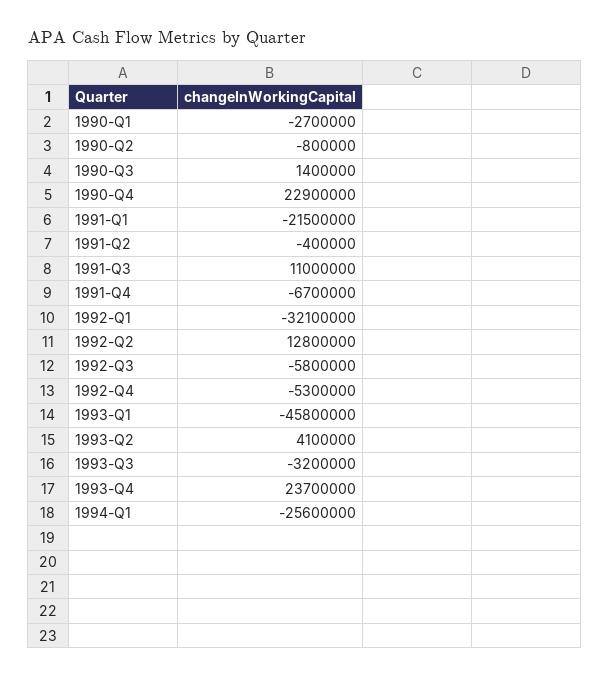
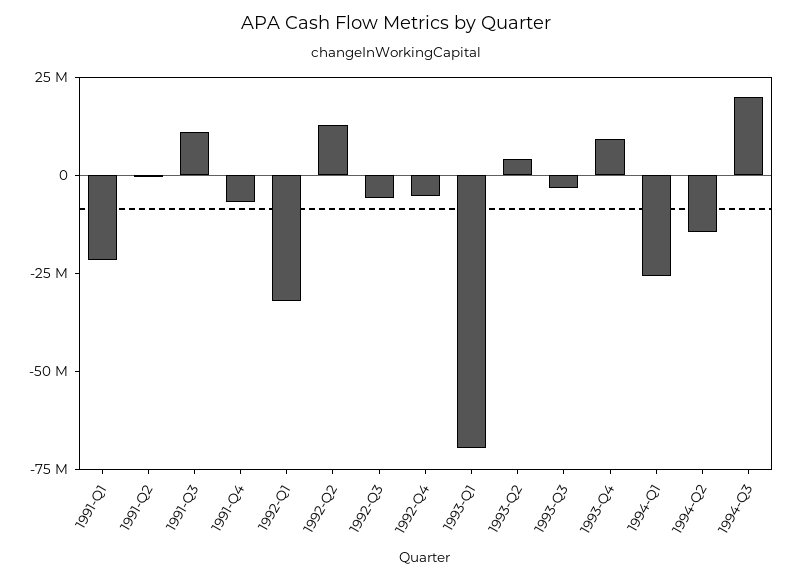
1990-Q1: -2700000 -> none
1990-Q2: -800000 -> none
1990-Q3: 1400000 -> none
1990-Q4: 22900000 -> none
1993-Q1: -45800000 -> -70000000
1993-Q4: 23700000 -> 10000000
1994-Q2: none -> -15000000
1994-Q3: none -> 20000000

